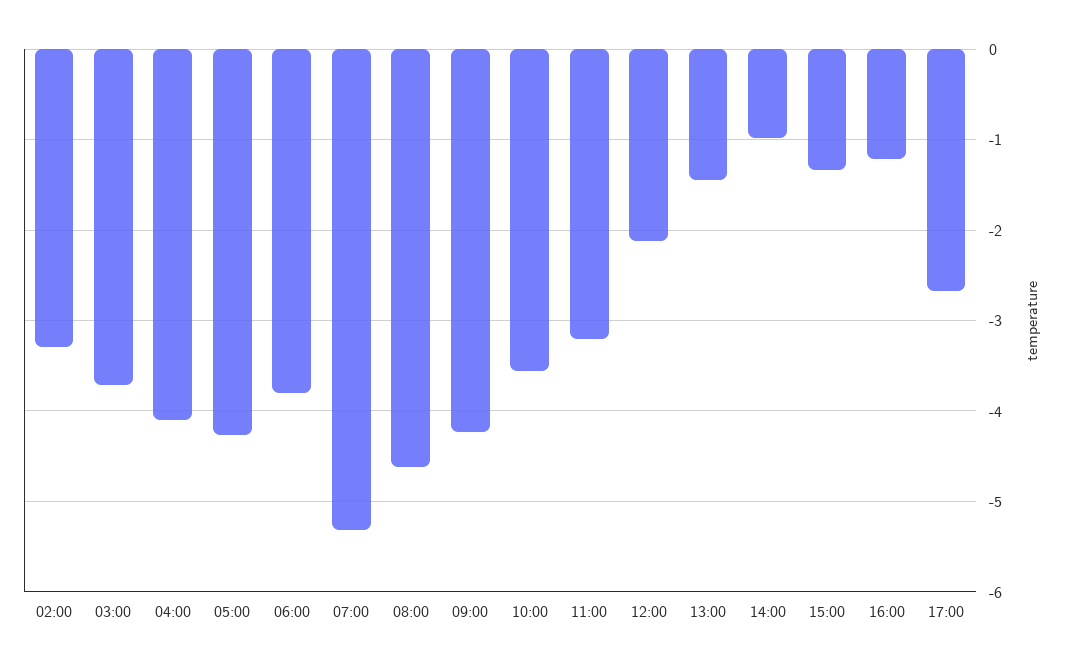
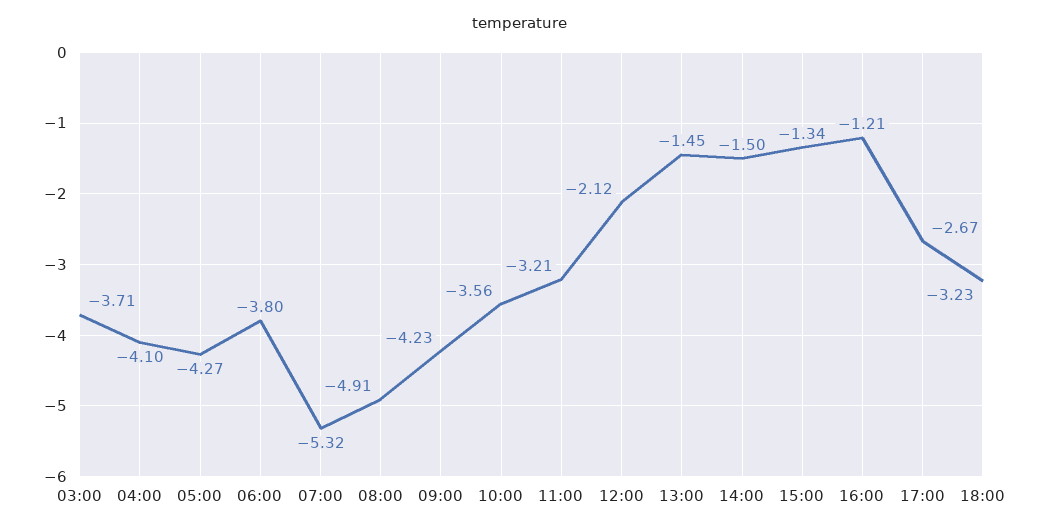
02:00: -3.3 -> none
08:00: -4.6 -> -4.91
14:00: -1 -> -1.5
18:00: none -> -3.23

